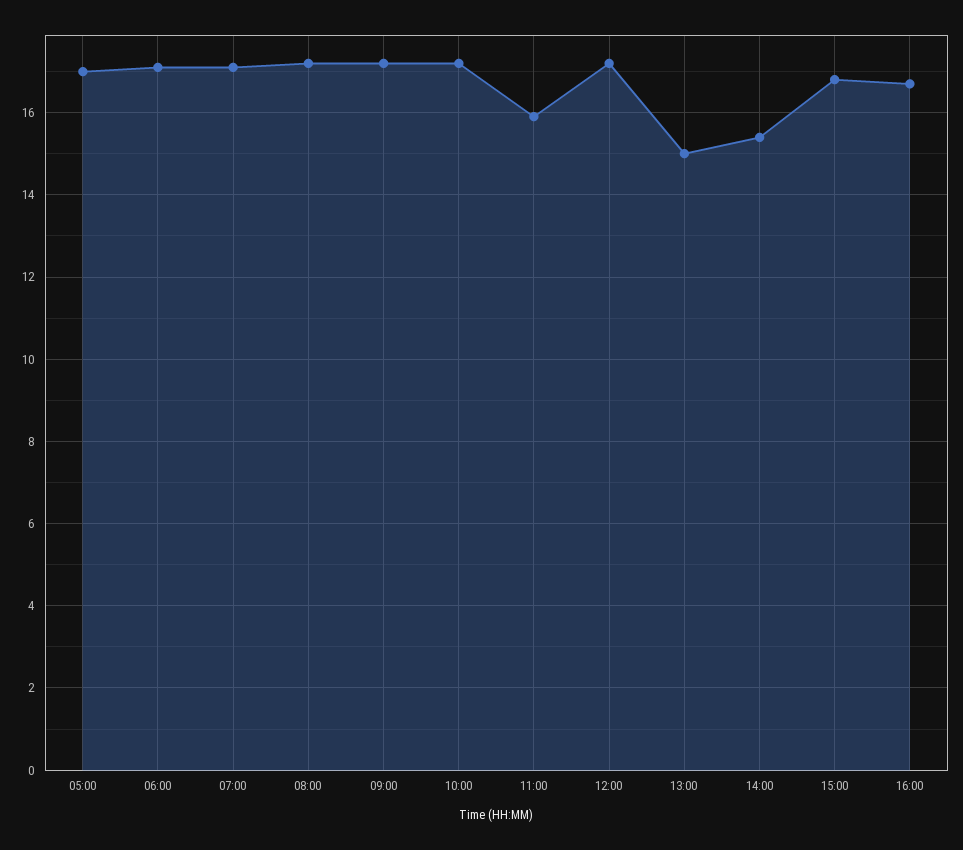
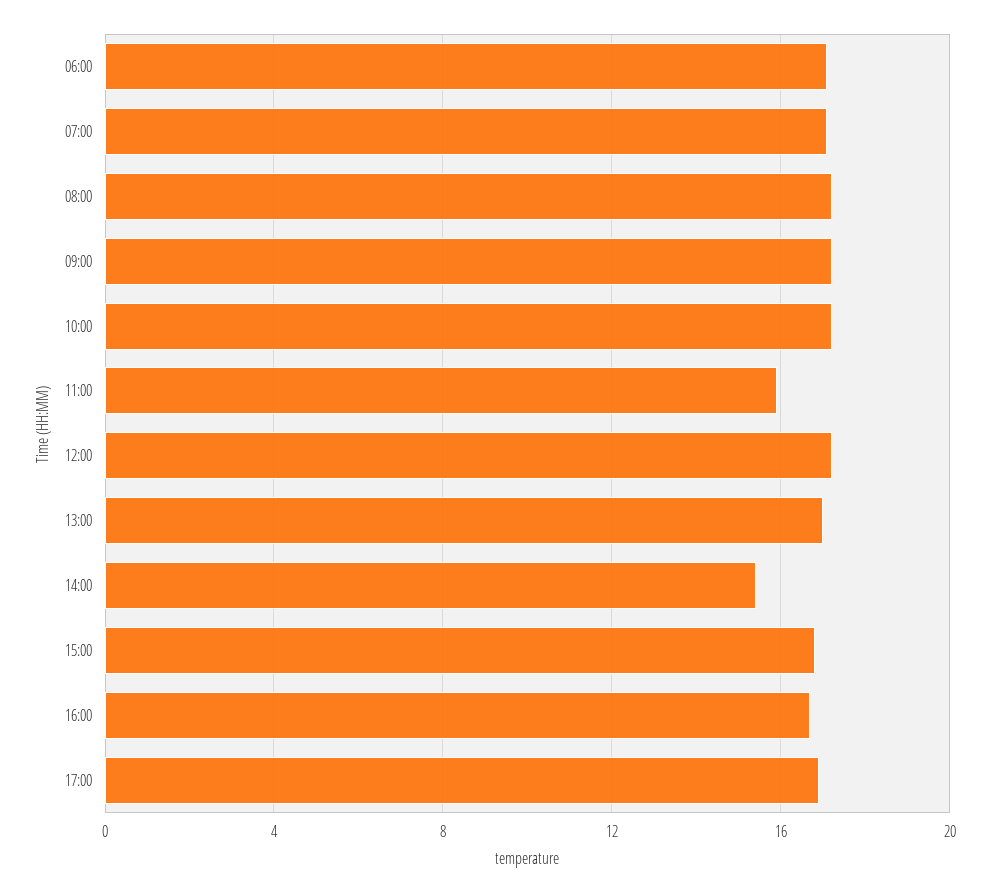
05:00: 17 -> none
13:00: 15 -> 17
17:00: none -> 17

